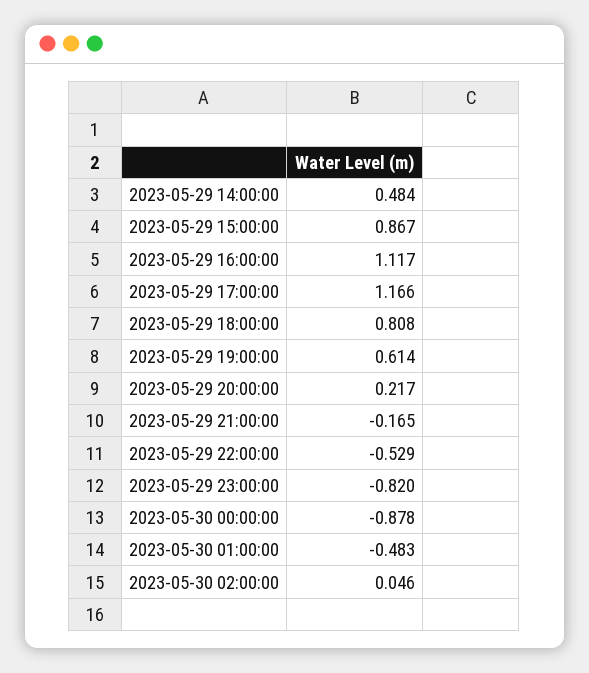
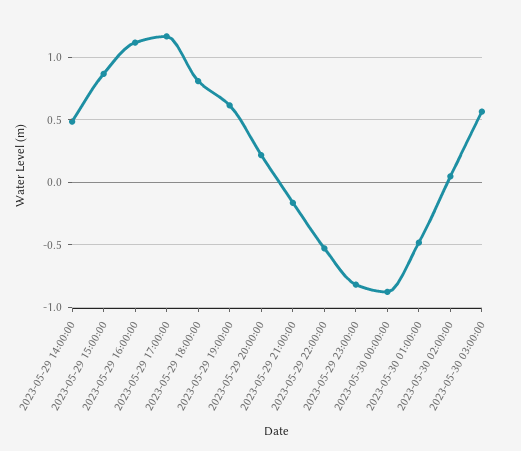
2023-05-30 03:00:00: none -> 0.55

